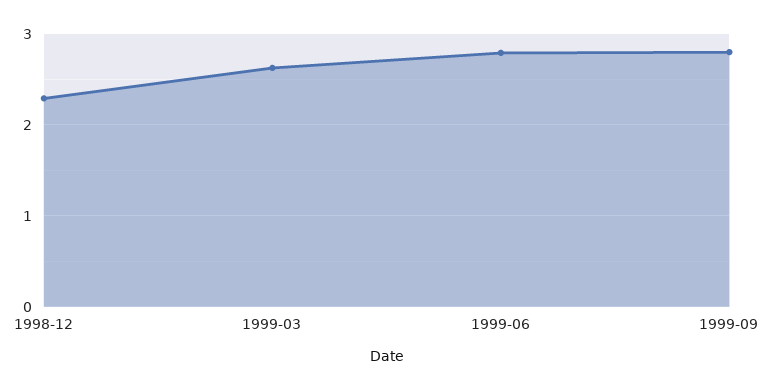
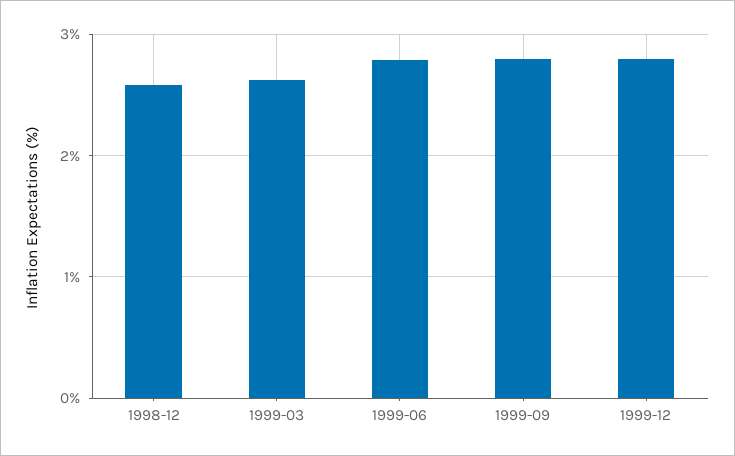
1998-12: 2.3 -> 2.6
1999-12: none -> 2.8

